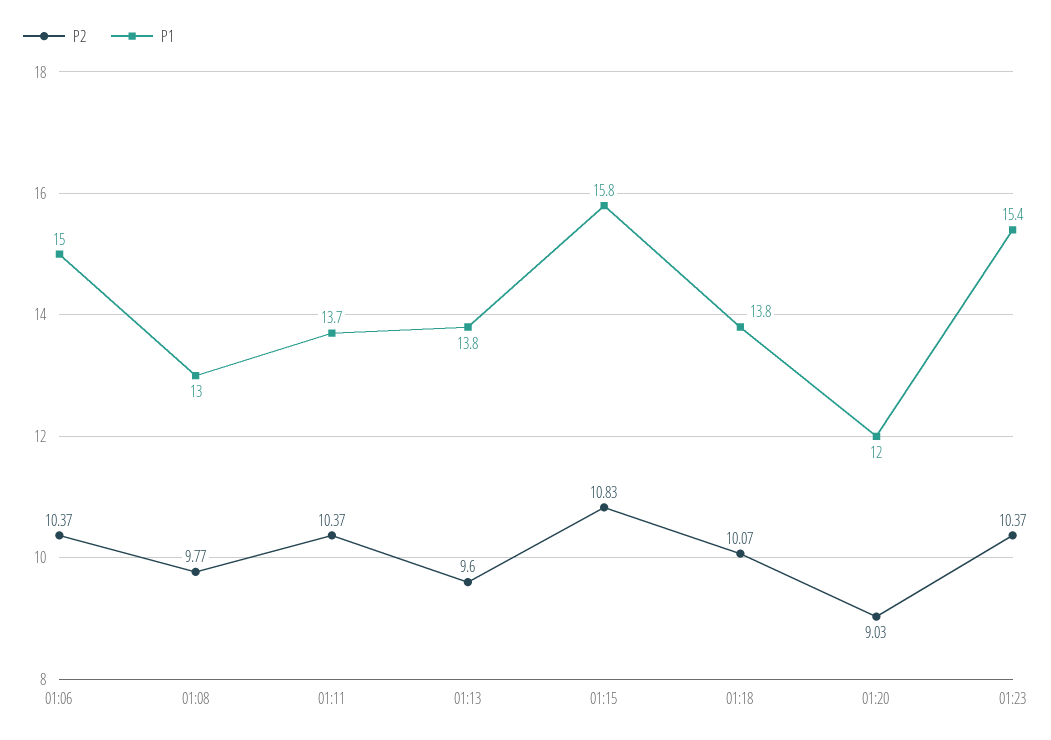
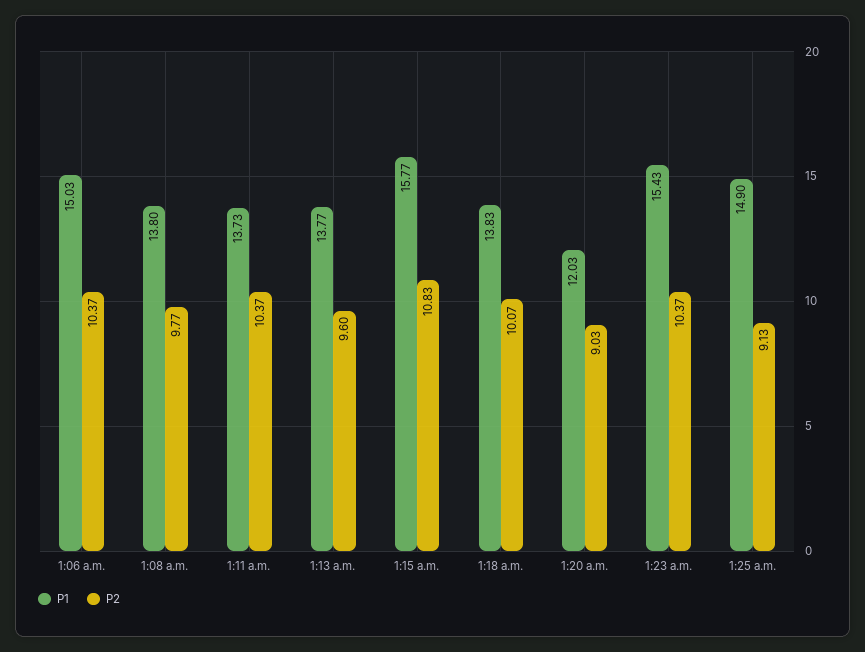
P1, 01:08: 13 -> 13.8
P1, 1:25 a.m.: none -> 14.9
P2, 1:25 a.m.: none -> 9.13

